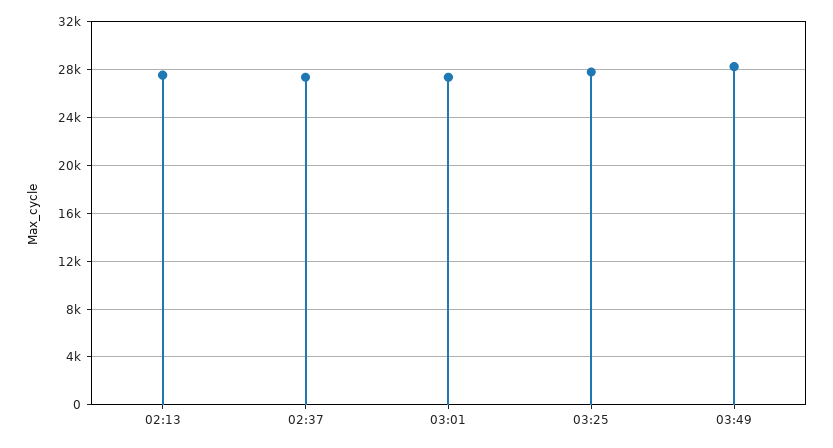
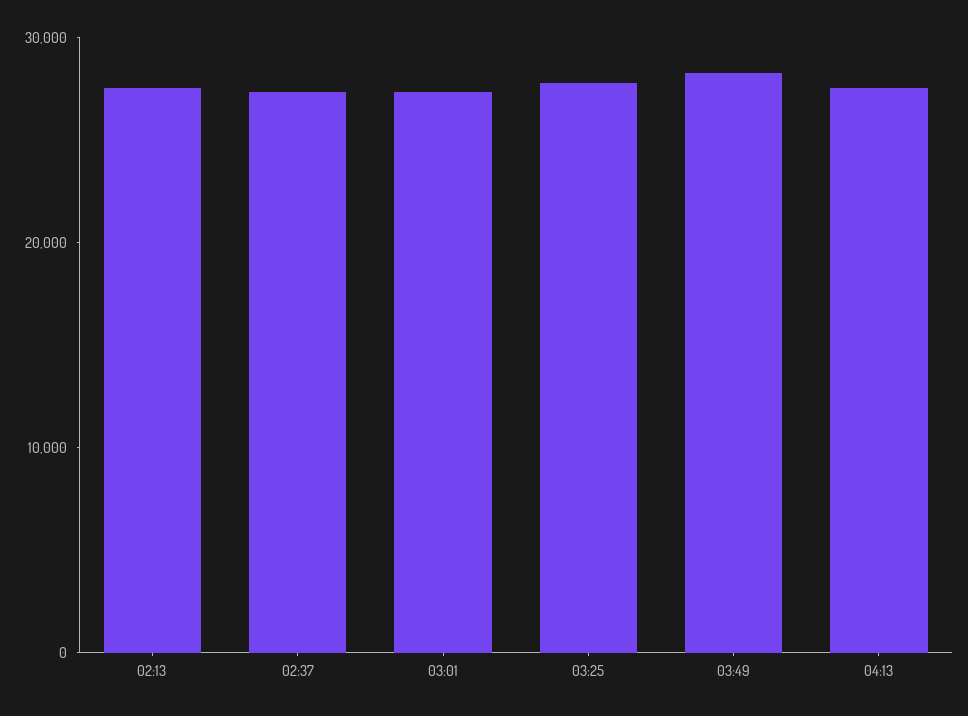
04:13: none -> 28000

